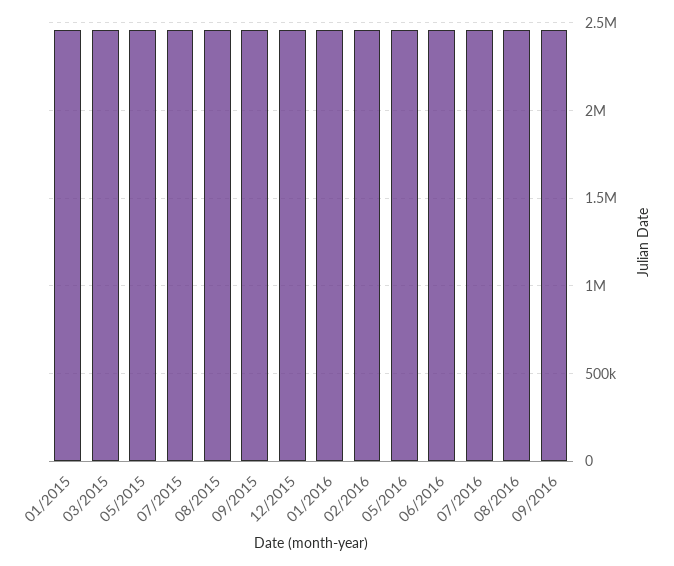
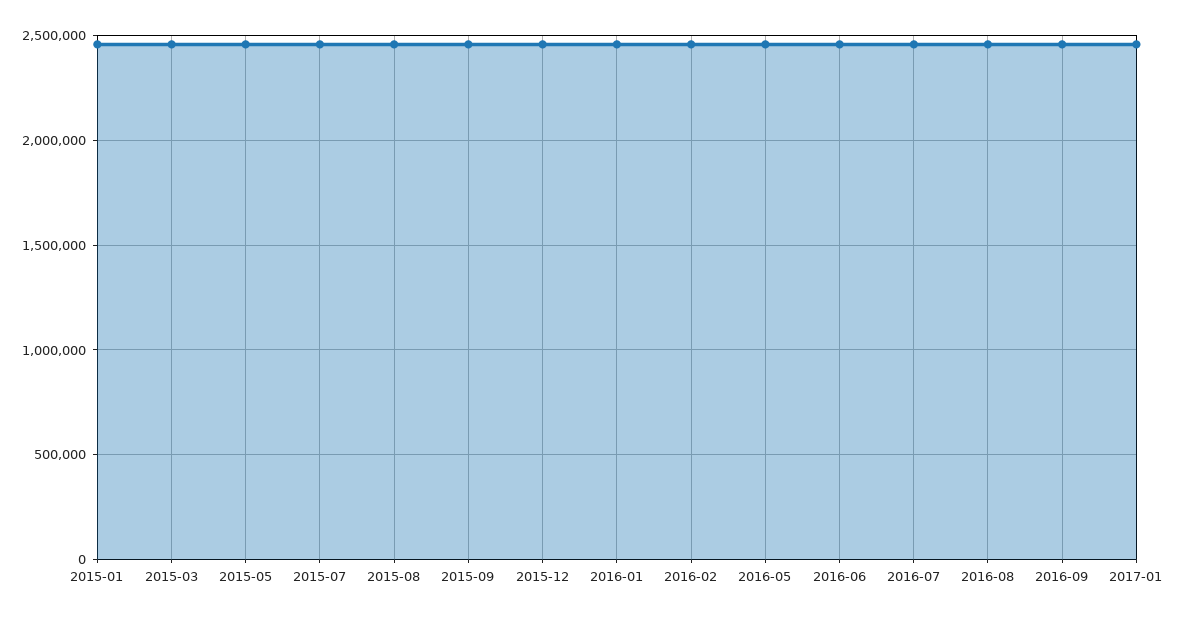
2017-01: none -> 2450000

